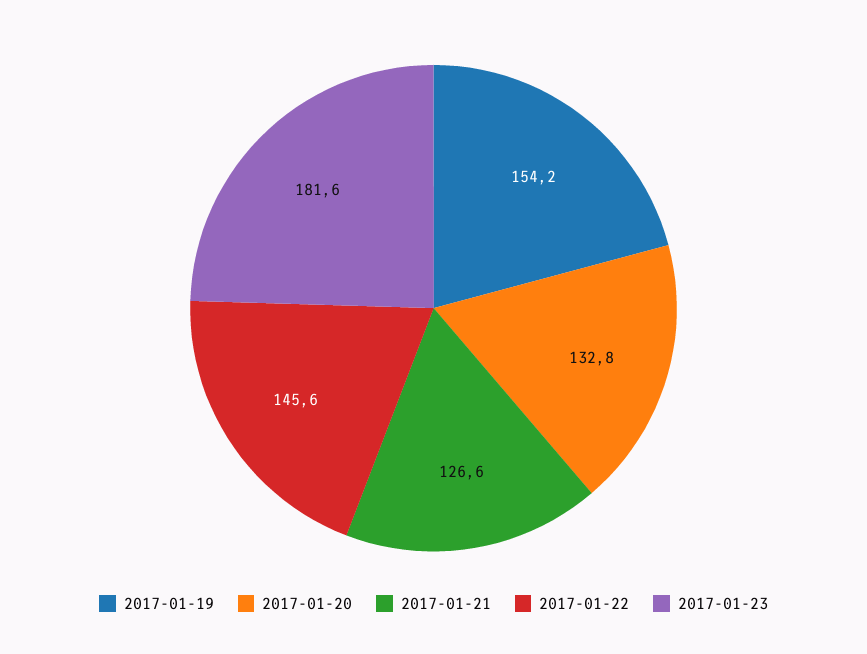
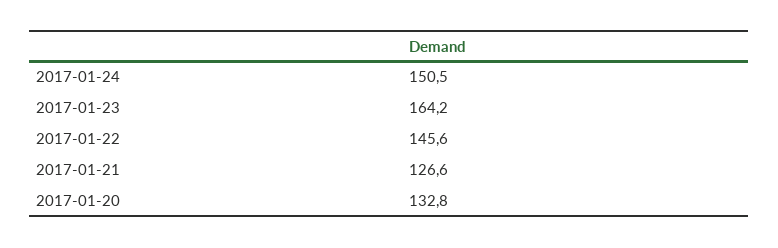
2017-01-19: 154.2 -> none
2017-01-23: 181.6 -> 164.2
2017-01-24: none -> 150.5

